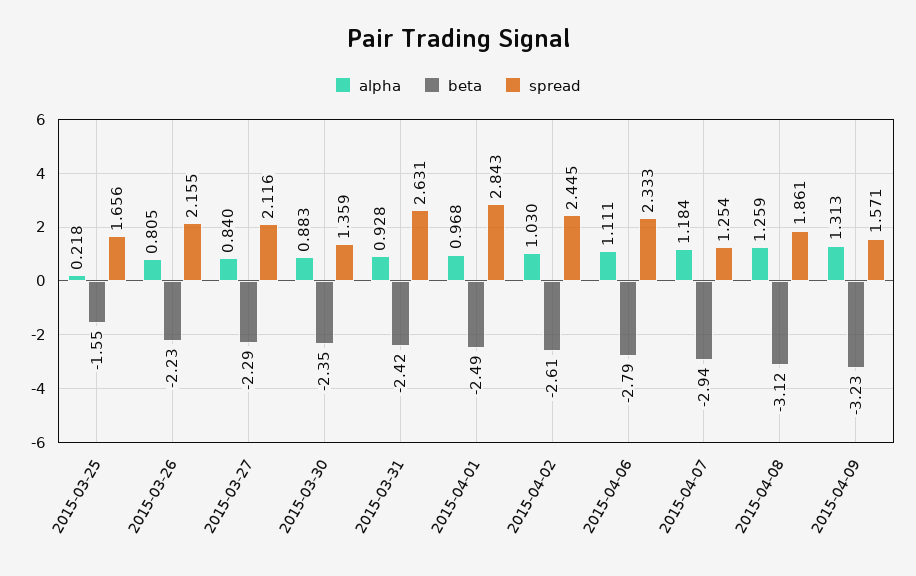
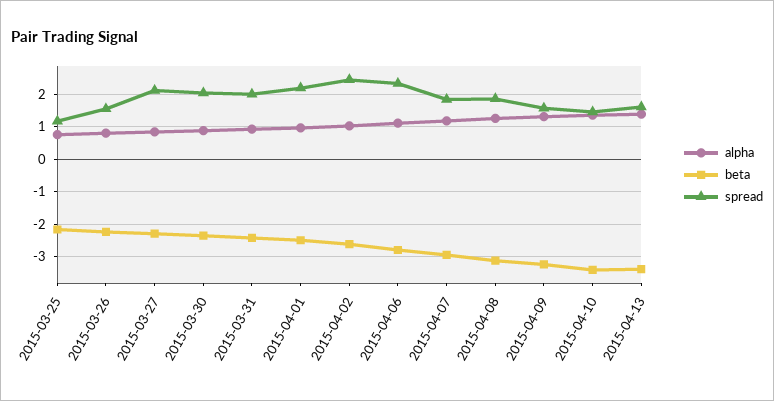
alpha, 2015-03-25: 0.218 -> 0.8
beta, 2015-03-25: -1.55 -> -2.2
spread, 2015-03-25: 1.656 -> 1.2
spread, 2015-03-26: 2.155 -> 1.6
spread, 2015-03-30: 1.359 -> 2
spread, 2015-03-31: 2.631 -> 2
spread, 2015-04-01: 2.843 -> 2.2
spread, 2015-04-07: 1.254 -> 1.8
alpha, 2015-04-10: none -> 1.4
beta, 2015-04-10: none -> -3.4
spread, 2015-04-10: none -> 1.4
alpha, 2015-04-13: none -> 1.4
beta, 2015-04-13: none -> -3.4
spread, 2015-04-13: none -> 1.6

